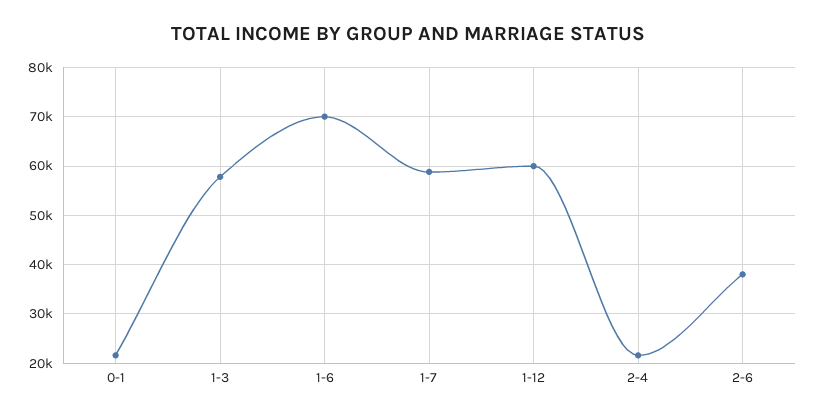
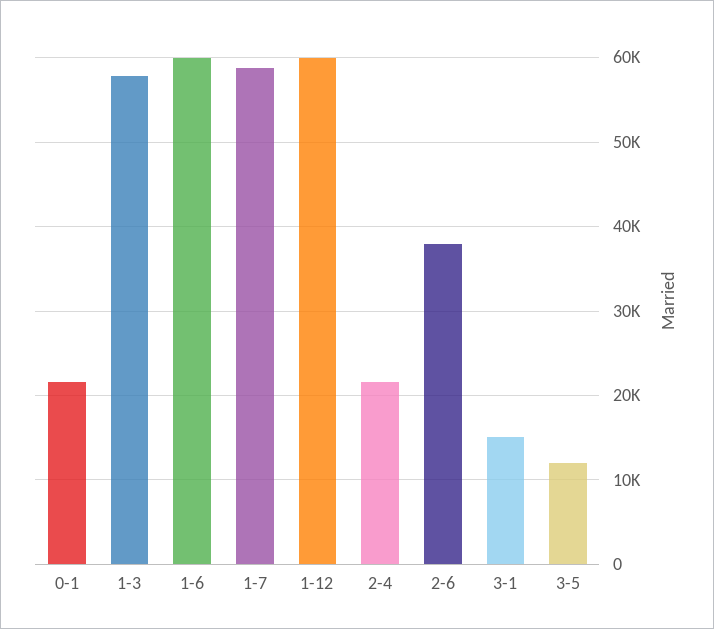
1-6: 70000 -> 60000
3-1: none -> 15000
3-5: none -> 12000

